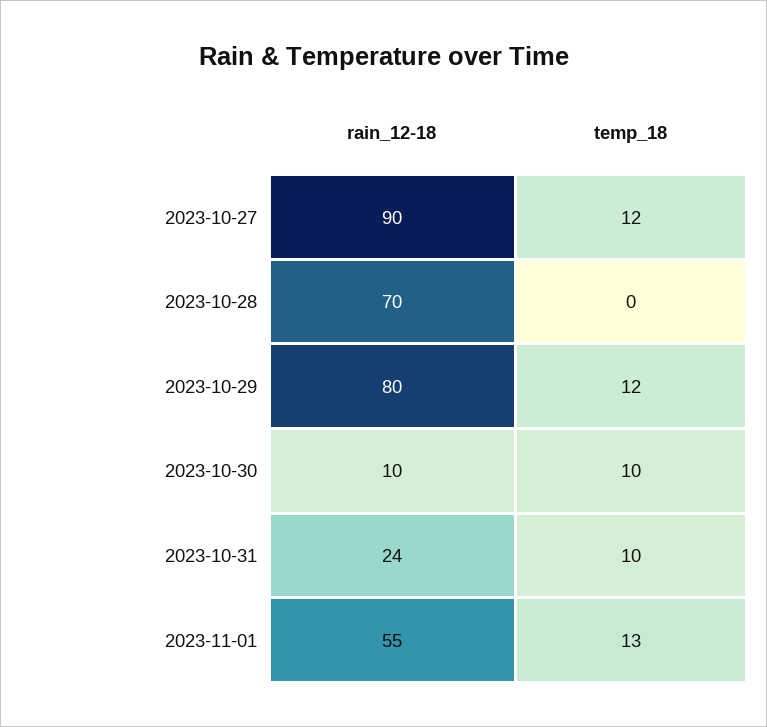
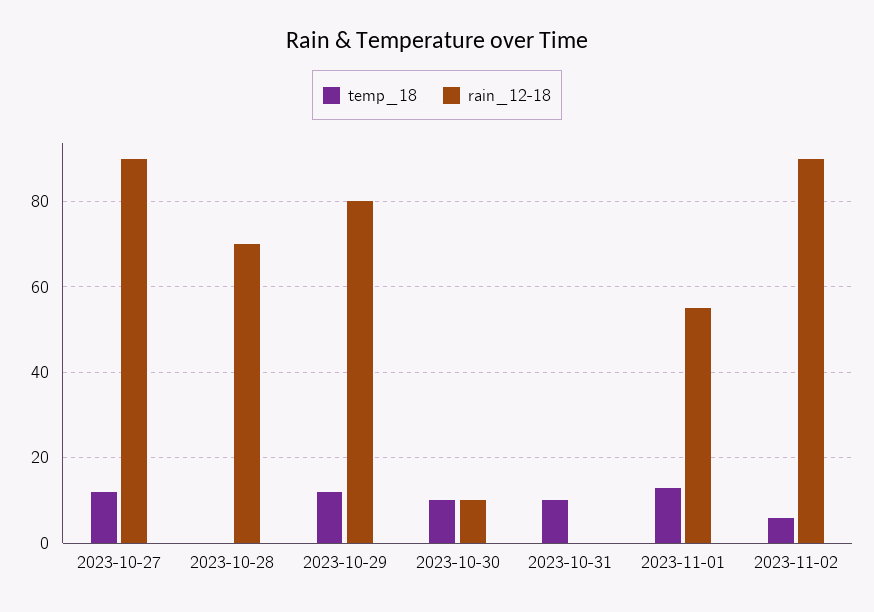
rain_12-18, 2023-10-31: 24 -> 0
temp_18, 2023-11-02: none -> 5
rain_12-18, 2023-11-02: none -> 90

